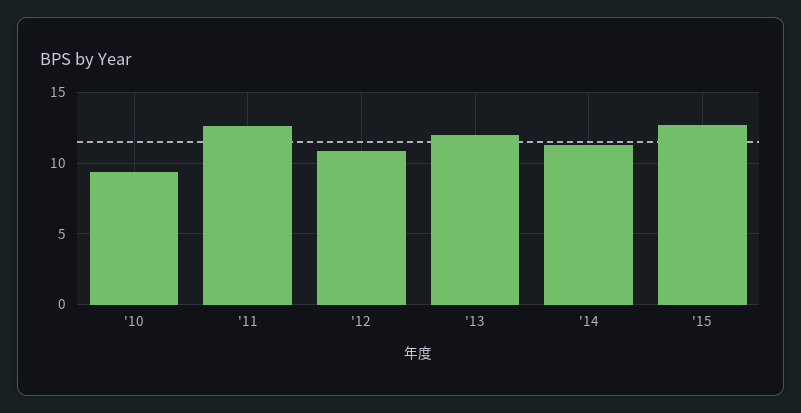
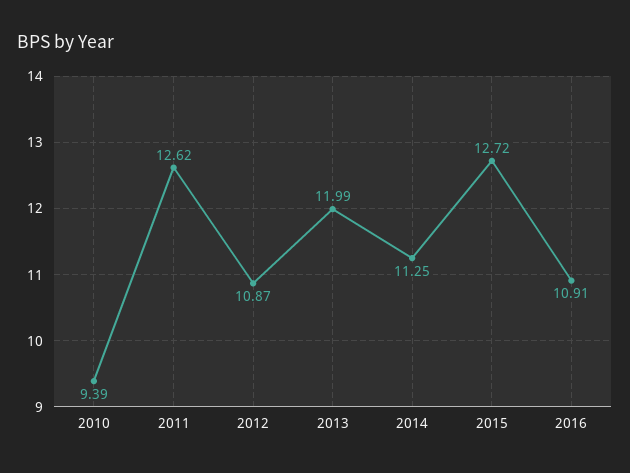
2016: none -> 10.91

